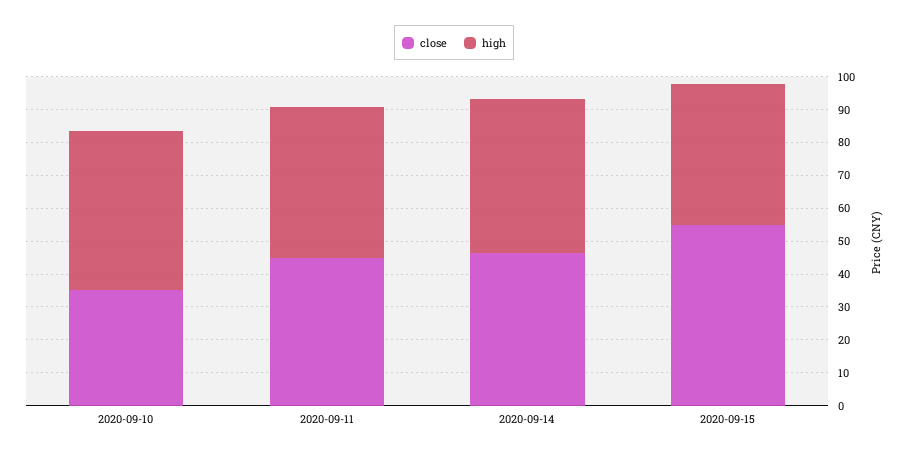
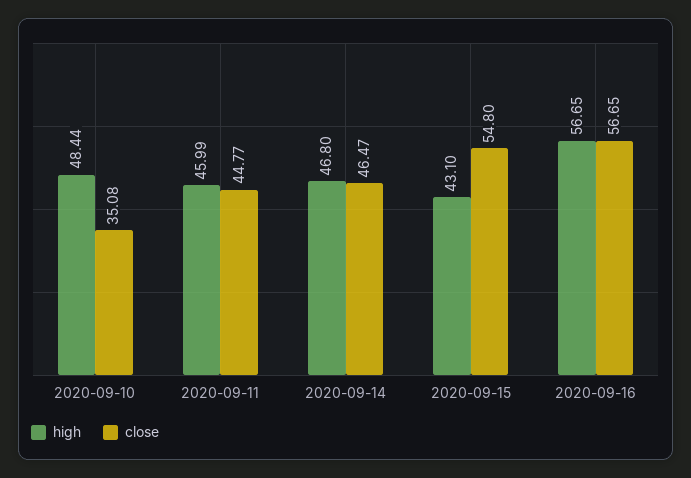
high, 2020-09-16: none -> 56.65
close, 2020-09-16: none -> 56.65

